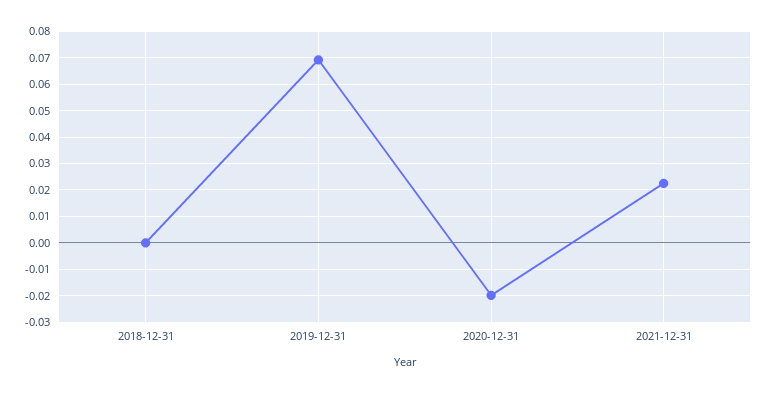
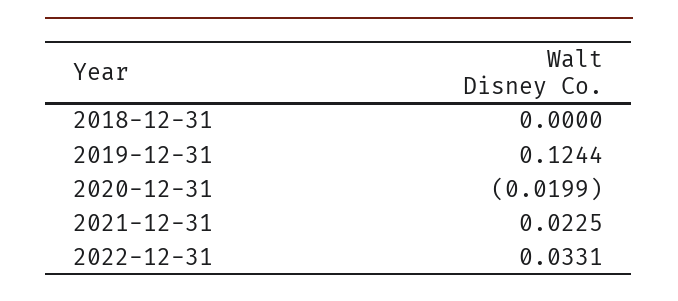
2019-12-31: 0.07 -> 0.1244
2022-12-31: none -> 0.0331

